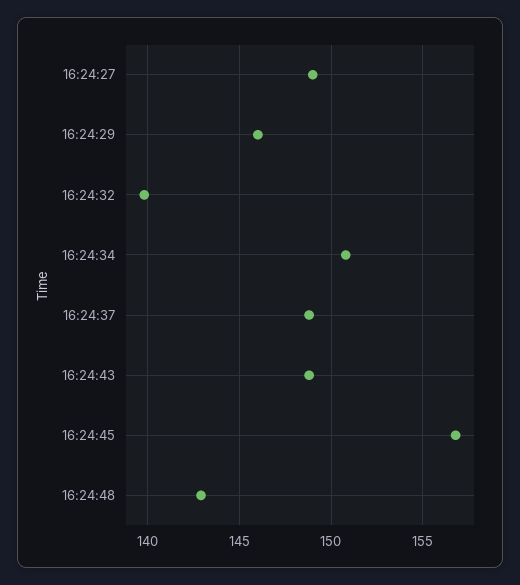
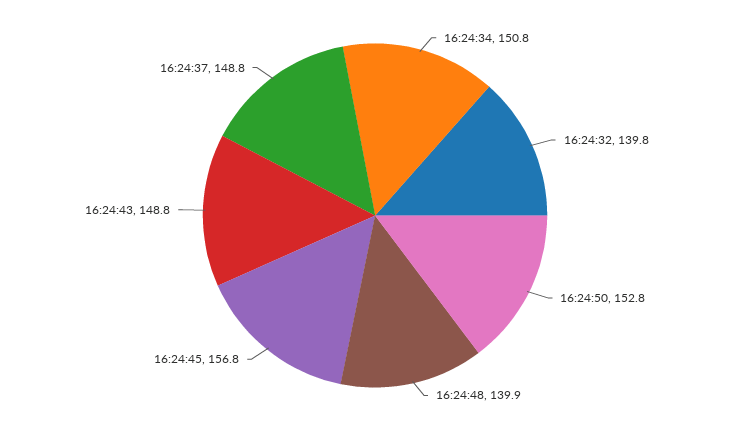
16:24:27: 149 -> none
16:24:29: 146 -> none
16:24:48: 143 -> 139.9
16:24:50: none -> 152.8

